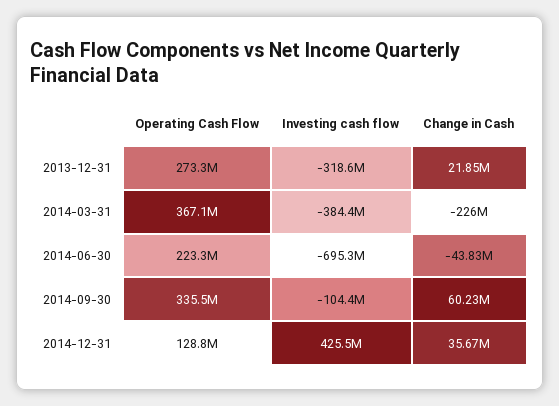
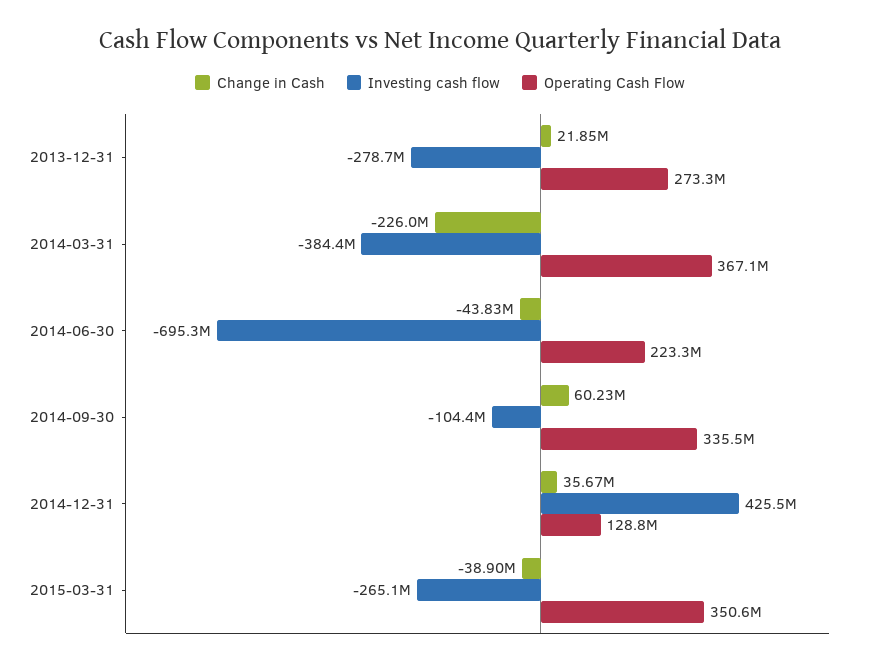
Investing cash flow, 2013-12-31: -318600000 -> -278700000
Change in Cash, 2015-03-31: none -> -38900000
Investing cash flow, 2015-03-31: none -> -265100000
Operating Cash Flow, 2015-03-31: none -> 350600000

